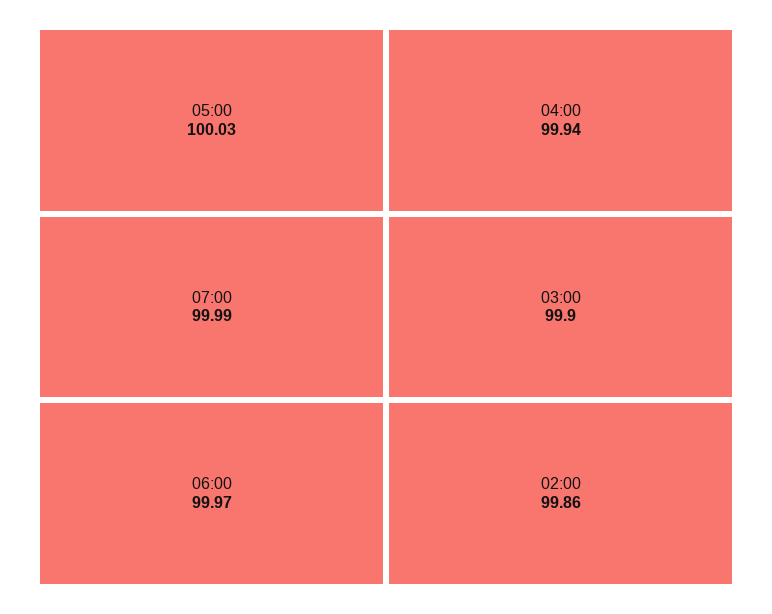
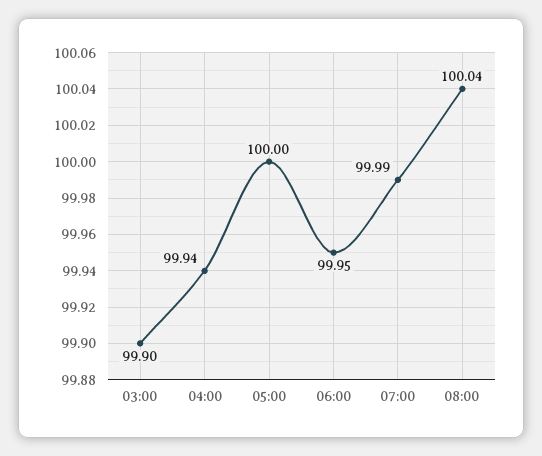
05:00: 100.03 -> 100
06:00: 99.97 -> 99.95
02:00: 99.86 -> none
08:00: none -> 100.04

